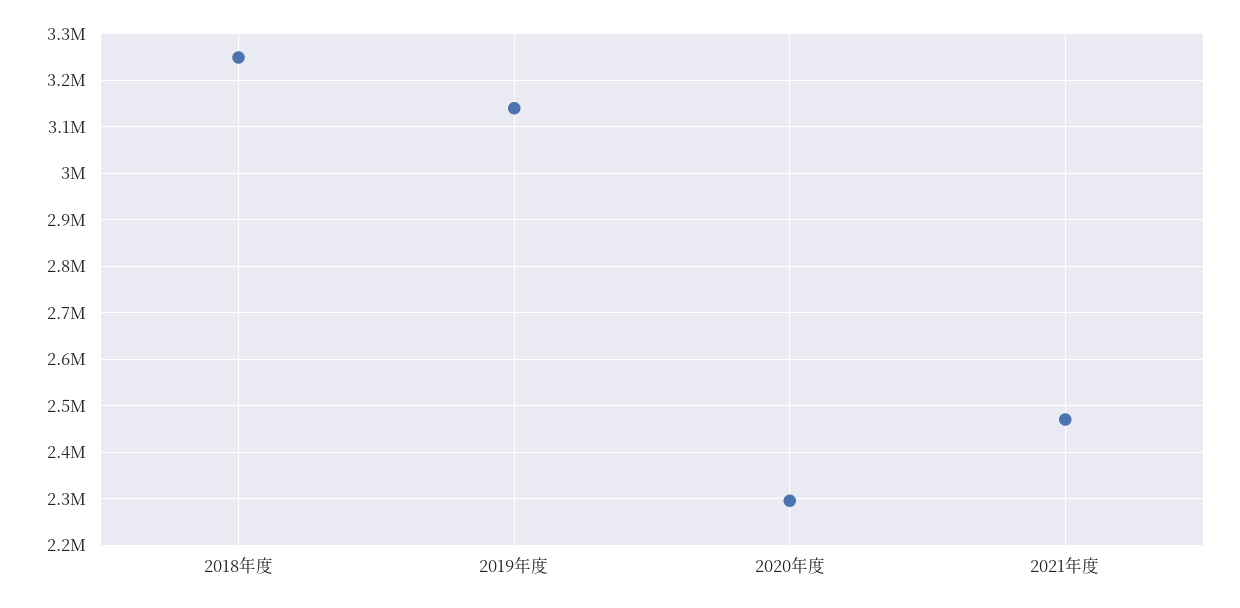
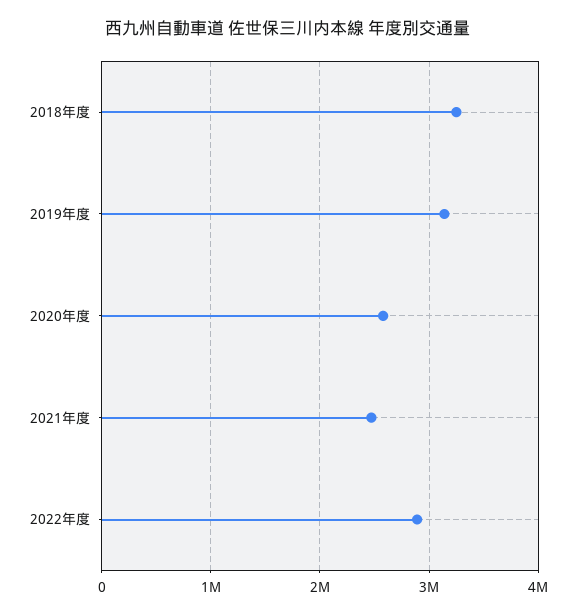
2020年度: 2300000 -> 2600000
2022年度: none -> 2900000

